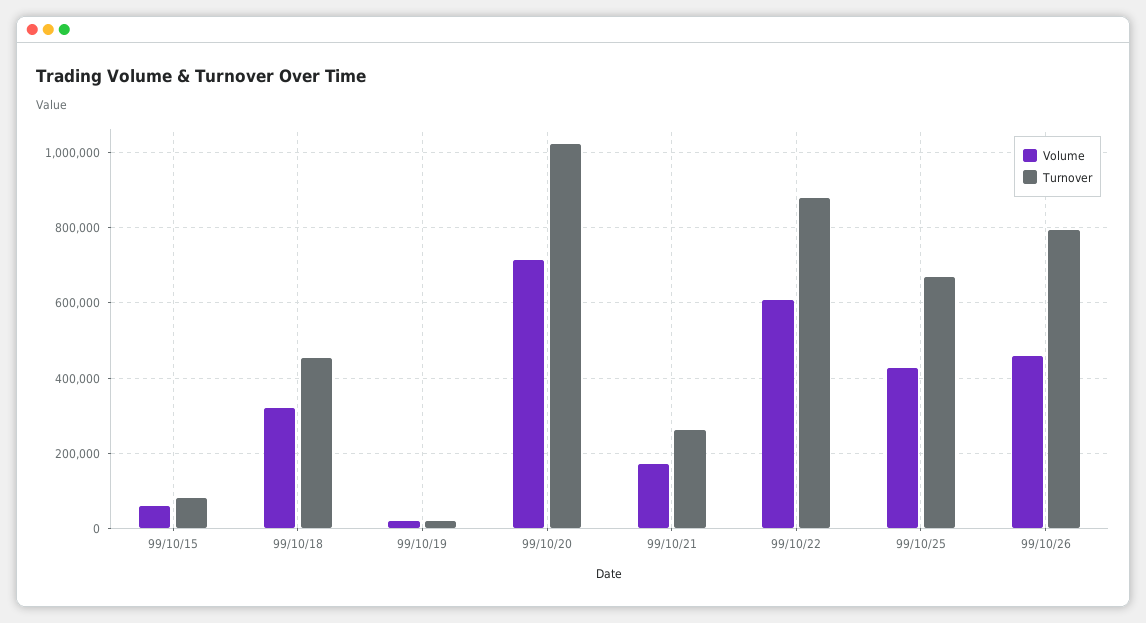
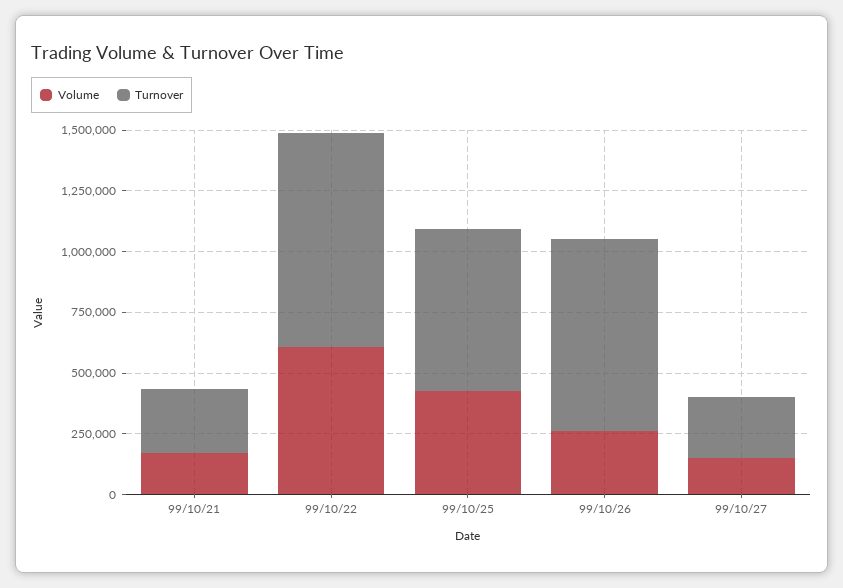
Volume, 99/10/15: 60000 -> none
Turnover, 99/10/15: 80000 -> none
Volume, 99/10/18: 320000 -> none
Turnover, 99/10/18: 460000 -> none
Volume, 99/10/19: 20000 -> none
Turnover, 99/10/19: 20000 -> none
Volume, 99/10/20: 720000 -> none
Turnover, 99/10/20: 1020000 -> none
Volume, 99/10/26: 460000 -> 250000
Volume, 99/10/27: none -> 150000
Turnover, 99/10/27: none -> 250000

